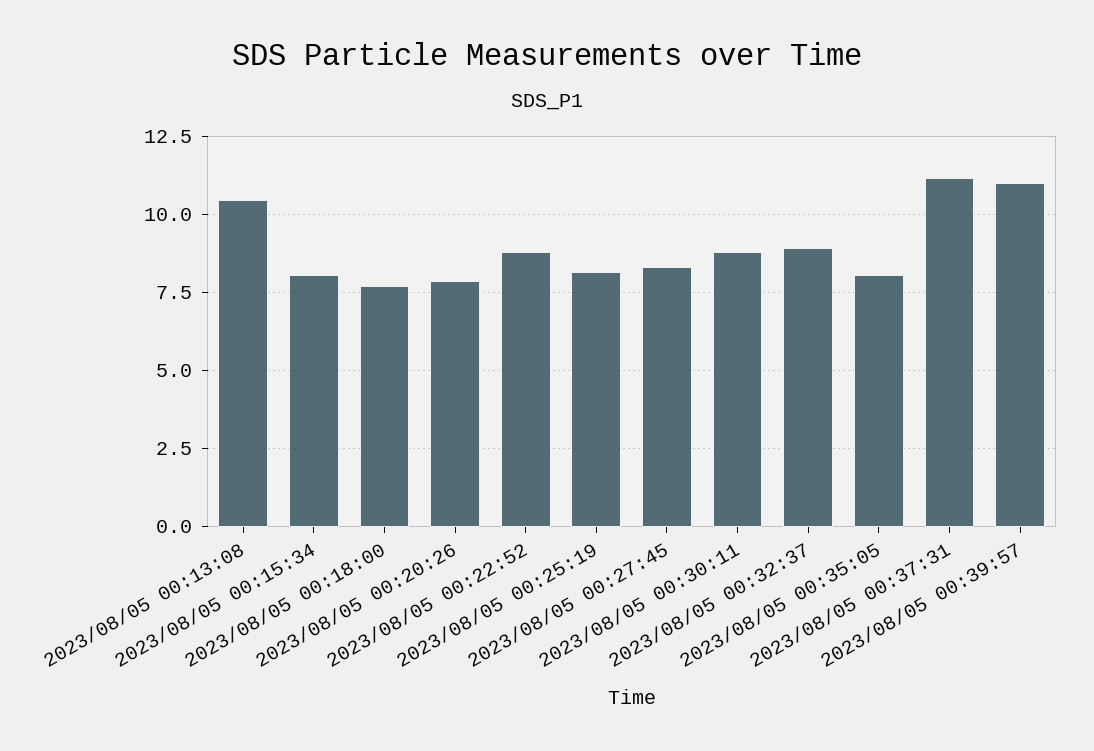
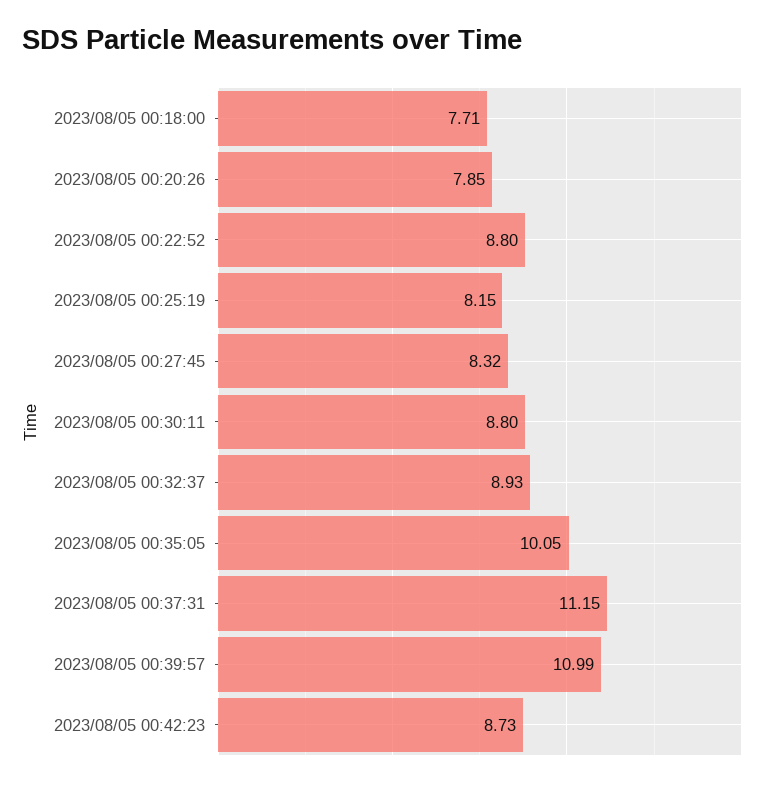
2023/08/05 00:13:08: 10.5 -> none
2023/08/05 00:15:34: 8 -> none
2023/08/05 00:35:05: 8 -> 10.05
2023/08/05 00:42:23: none -> 8.73

